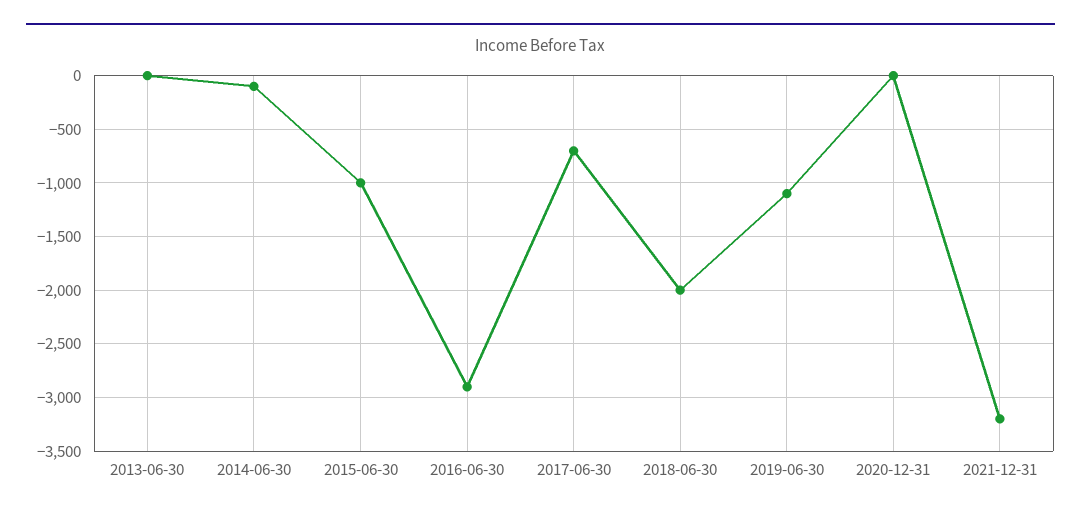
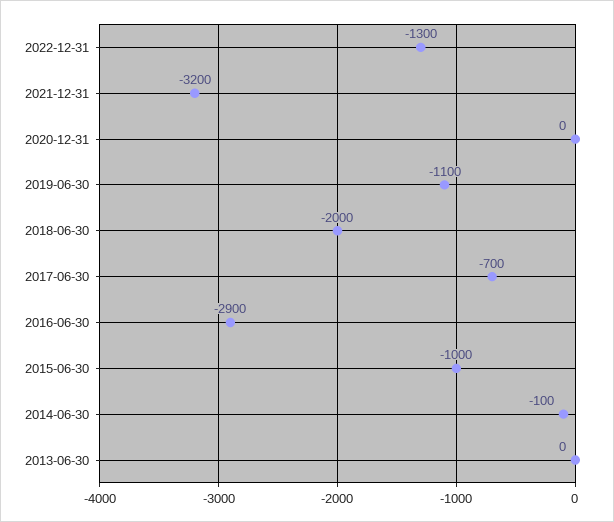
2022-12-31: none -> -1300

